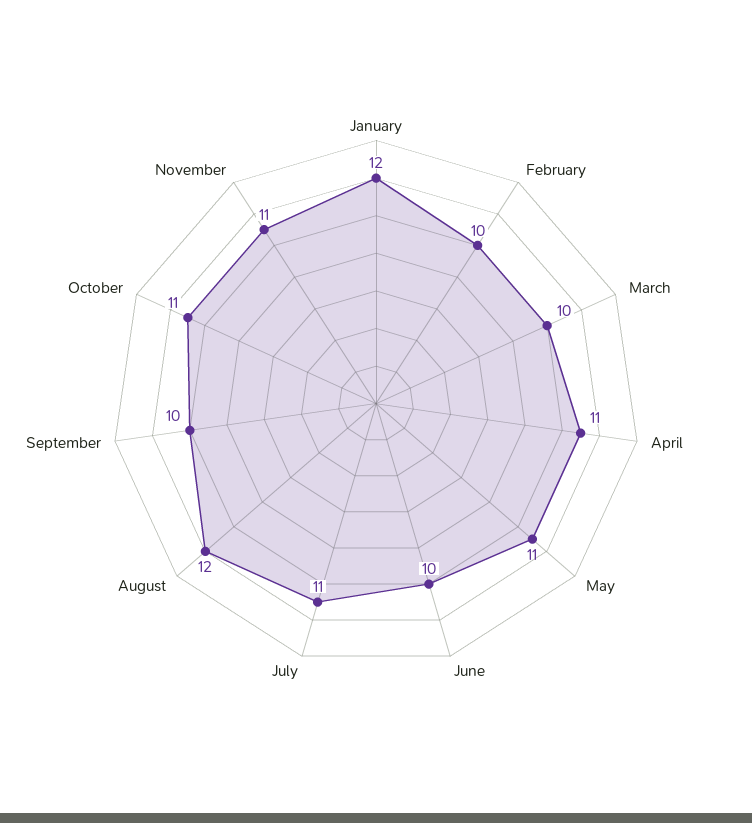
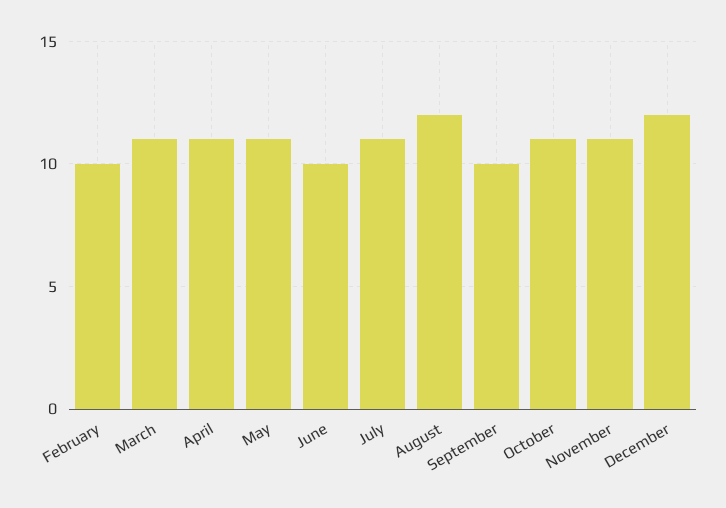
January: 12 -> none
March: 10 -> 11
December: none -> 12

